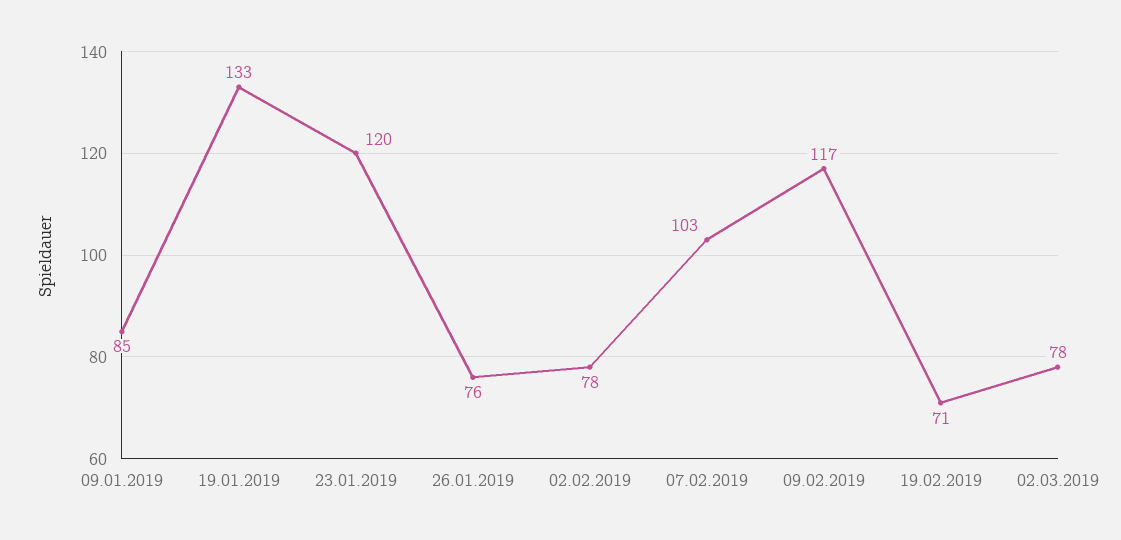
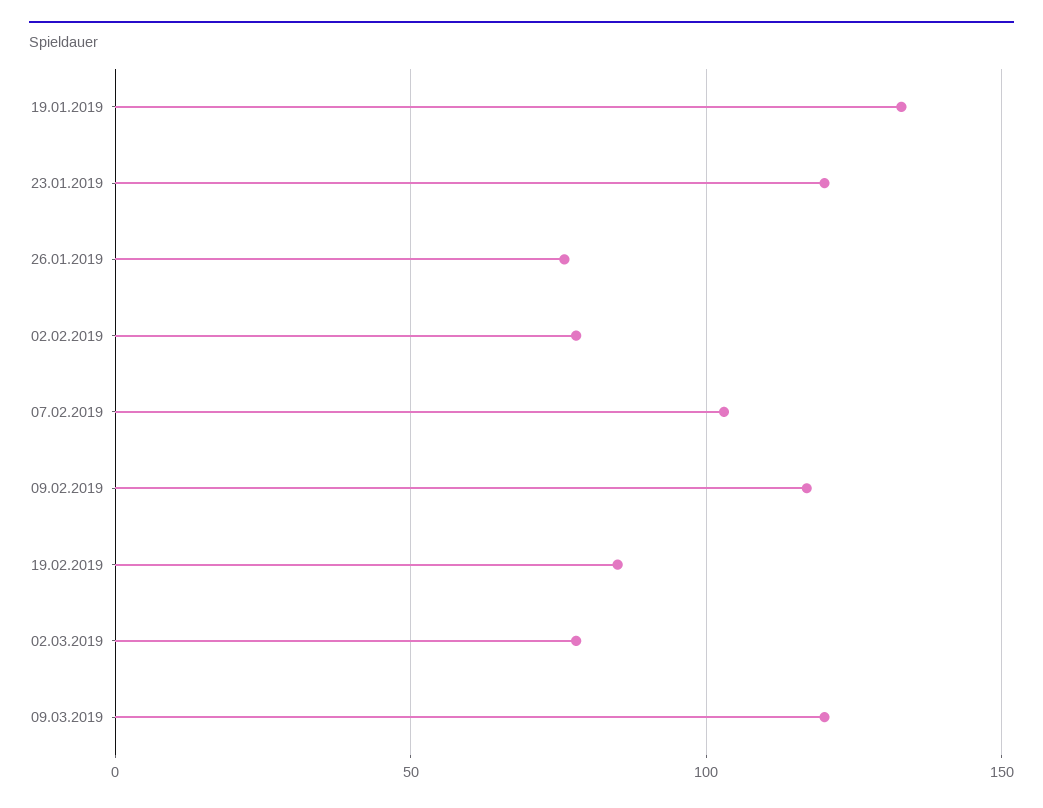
09.01.2019: 85 -> none
19.02.2019: 71 -> 85
09.03.2019: none -> 120

